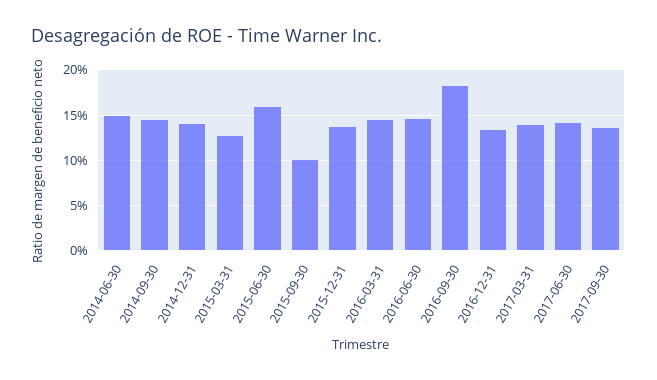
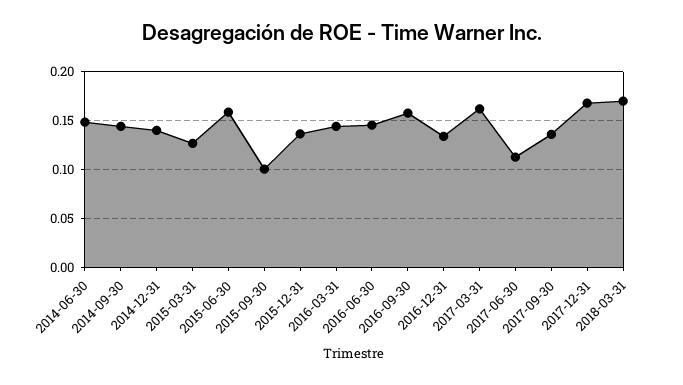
2016-09-30: 0.18 -> 0.16
2017-03-31: 0.14 -> 0.16
2017-06-30: 0.14 -> 0.11
2017-12-31: none -> 0.17
2018-03-31: none -> 0.17

